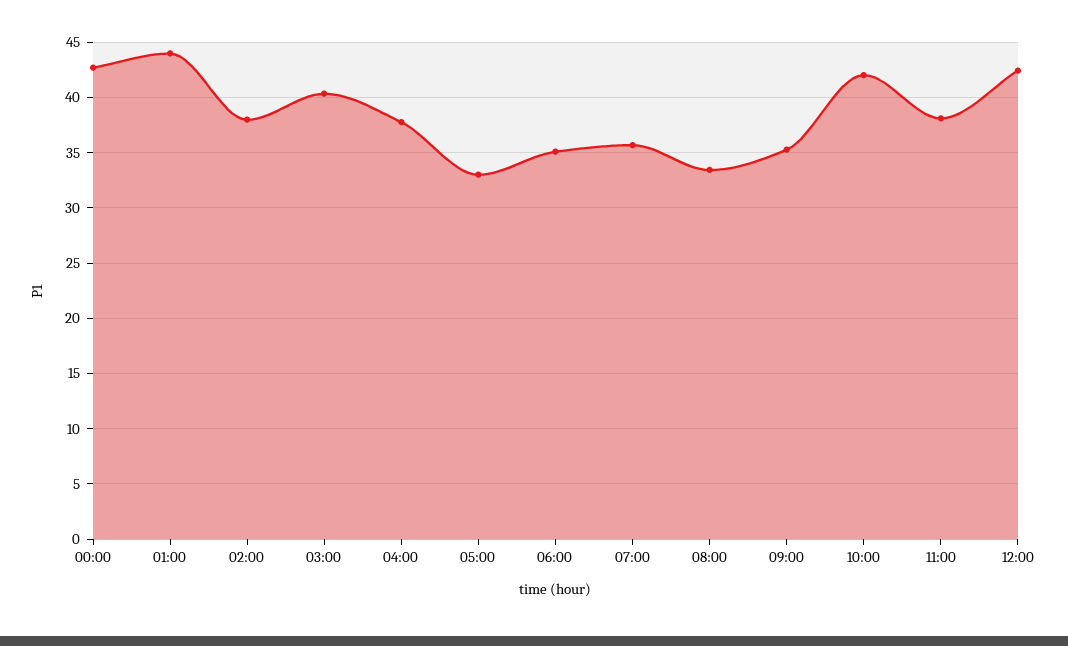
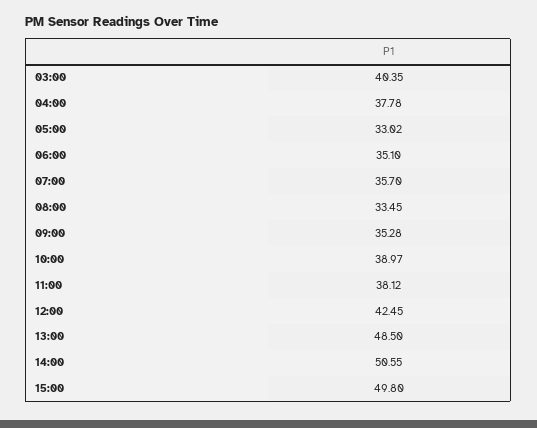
00:00: 43 -> none
01:00: 44 -> none
02:00: 38 -> none
10:00: 42 -> 38.97
13:00: none -> 48.5
14:00: none -> 50.55
15:00: none -> 49.8

